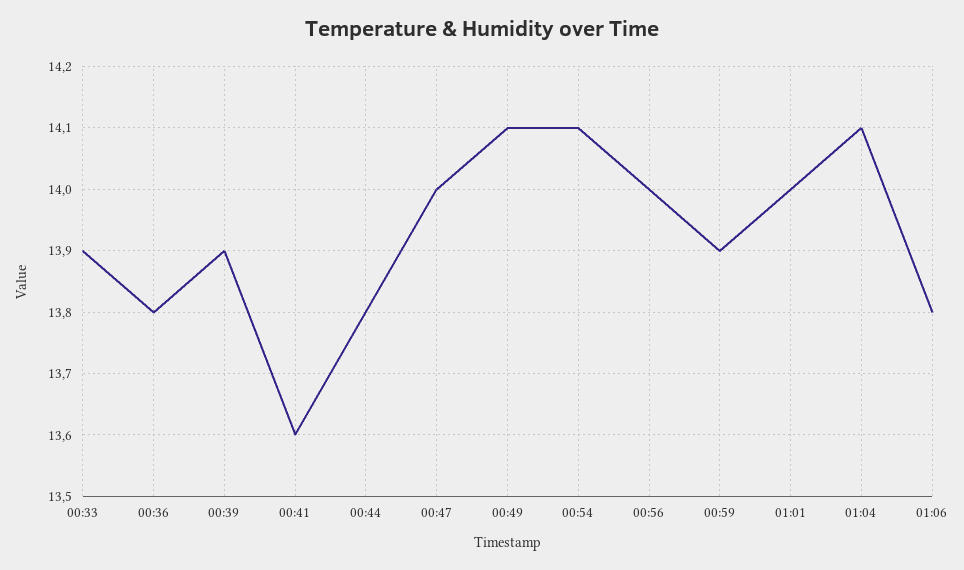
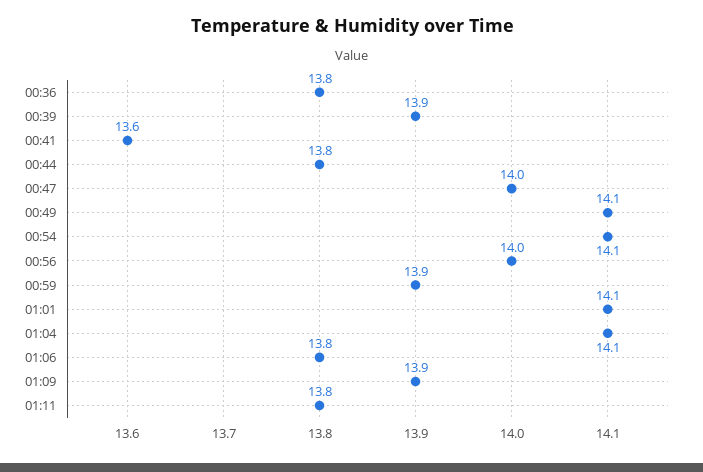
00:33: 13.9 -> none
01:01: 14 -> 14.1
01:09: none -> 13.9
01:11: none -> 13.8

